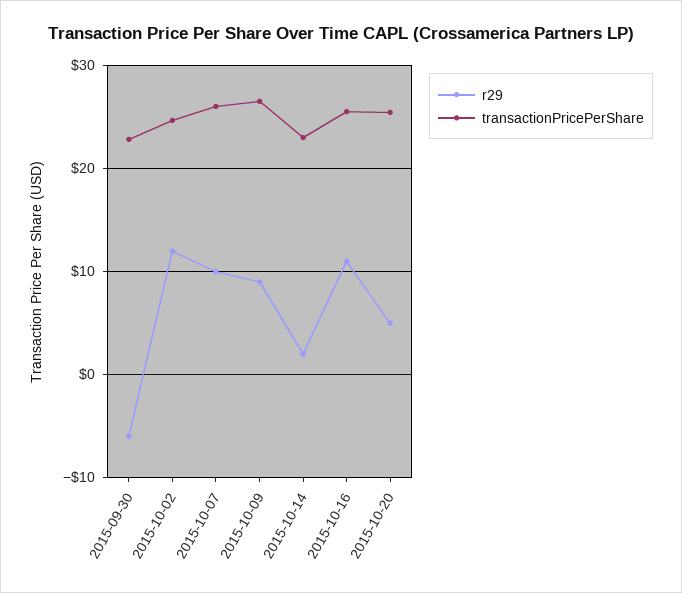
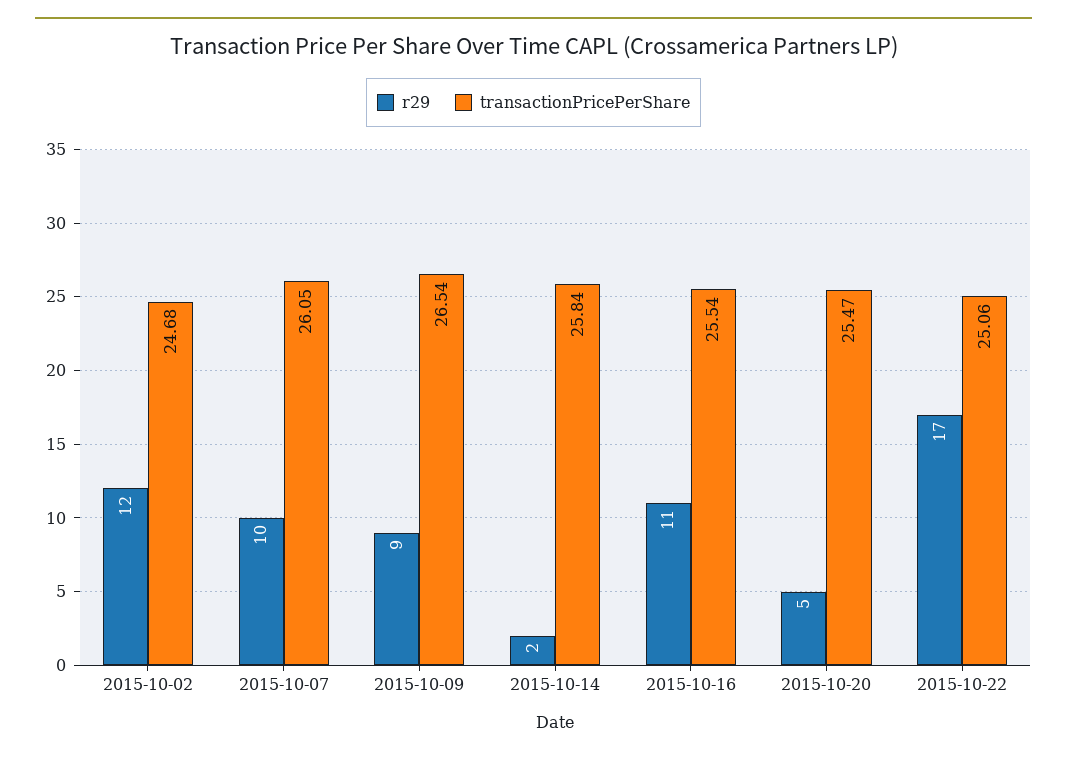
r29, 2015-09-30: -6 -> none
transactionPricePerShare, 2015-09-30: 23 -> none
transactionPricePerShare, 2015-10-14: 23 -> 25.84
r29, 2015-10-22: none -> 17
transactionPricePerShare, 2015-10-22: none -> 25.06

